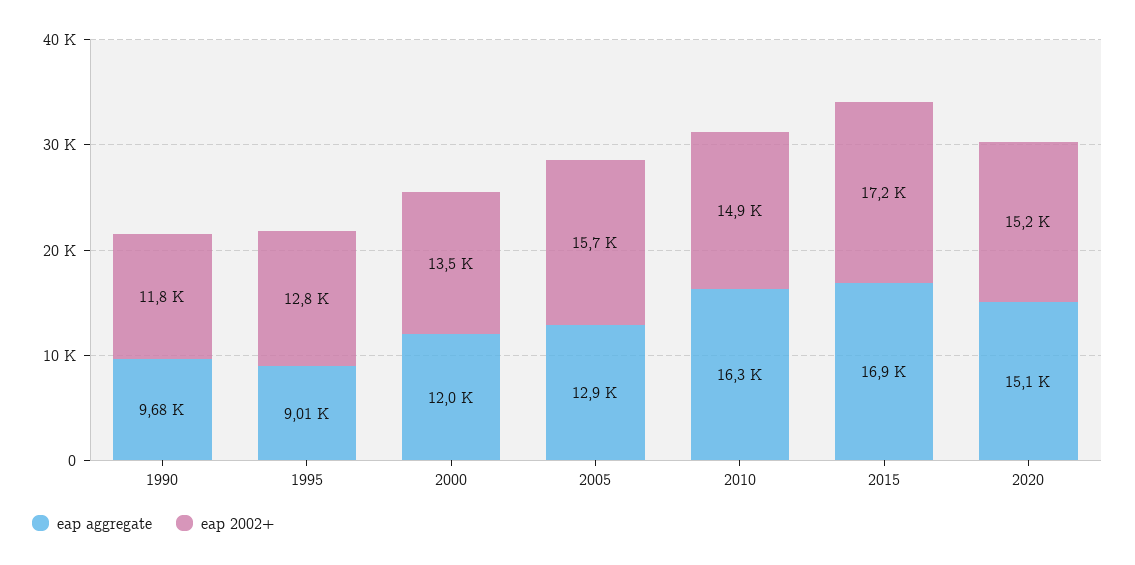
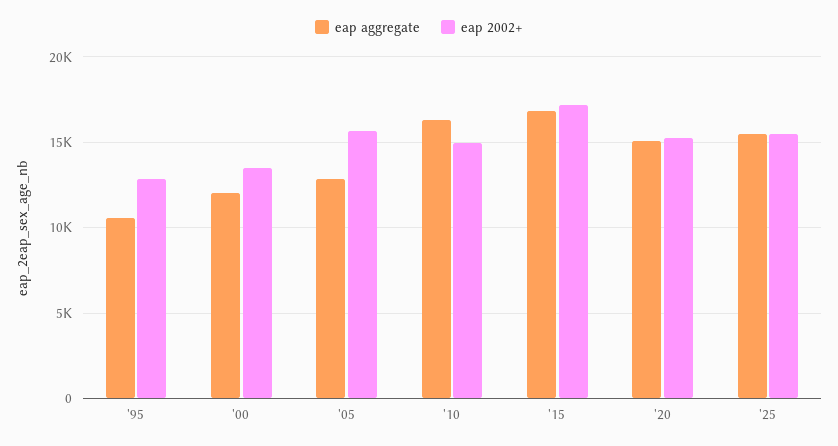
eap aggregate, 1990: 9680 -> none
eap 2002+, 1990: 11800 -> none
eap aggregate, 1995: 9010 -> 10500
eap aggregate, '25: none -> 15500
eap 2002+, '25: none -> 15500

